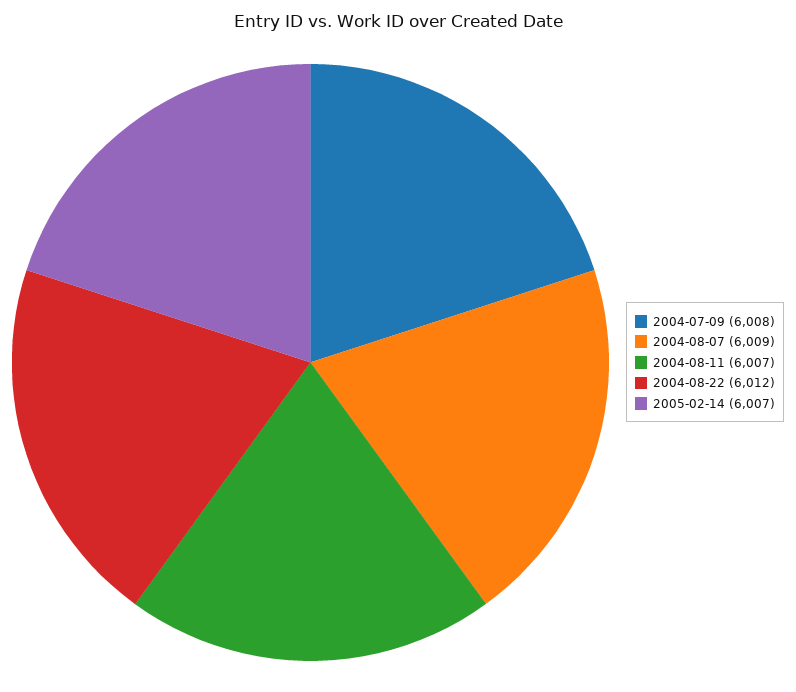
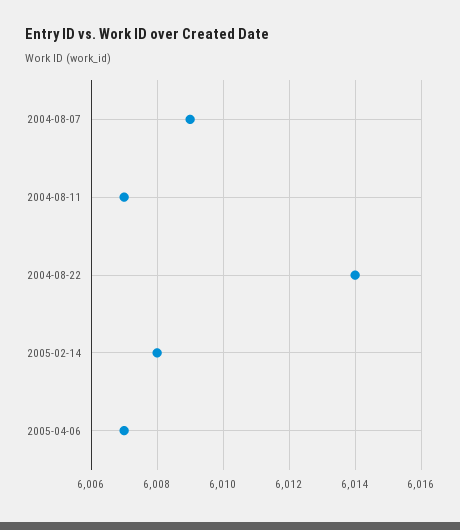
2004-07-09: 6008 -> none
2004-08-22: 6012 -> 6014
2005-02-14: 6007 -> 6008
2005-04-06: none -> 6007

